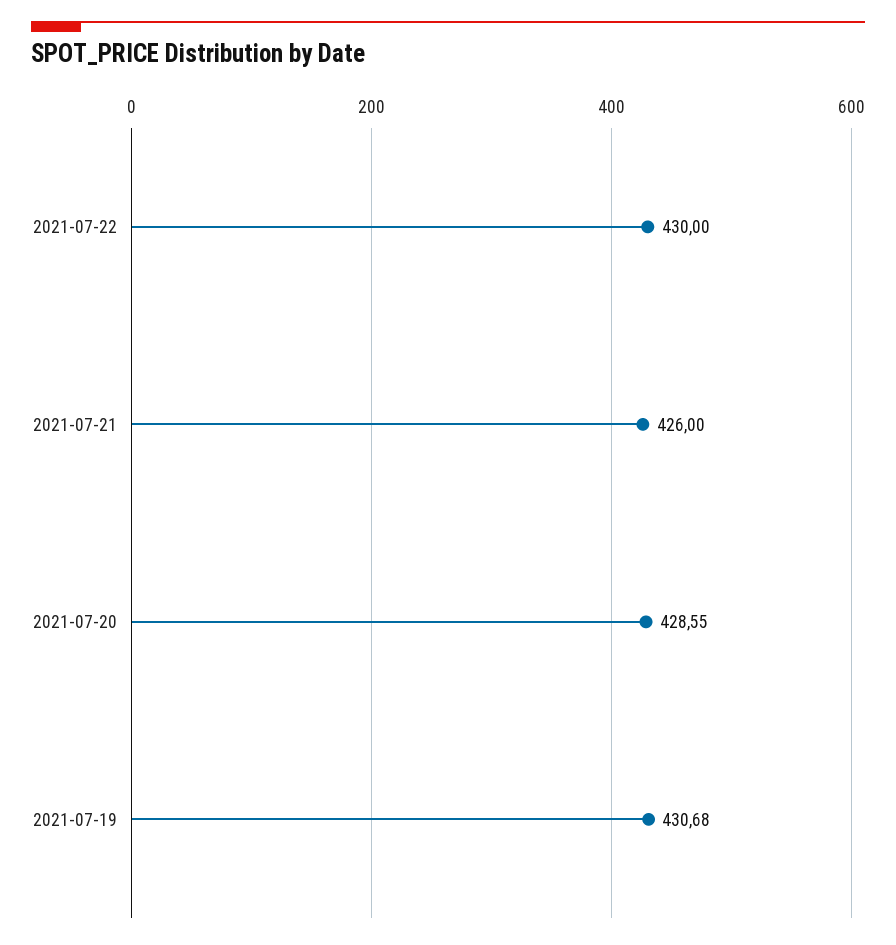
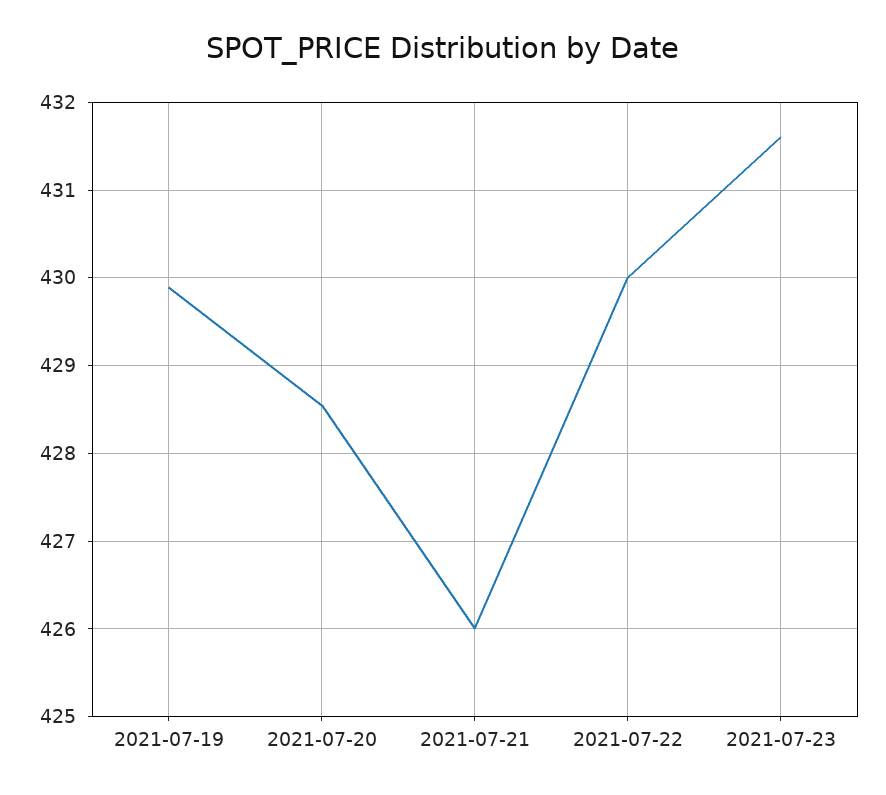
2021-07-19: 430.68 -> 429.9
2021-07-23: none -> 431.6

